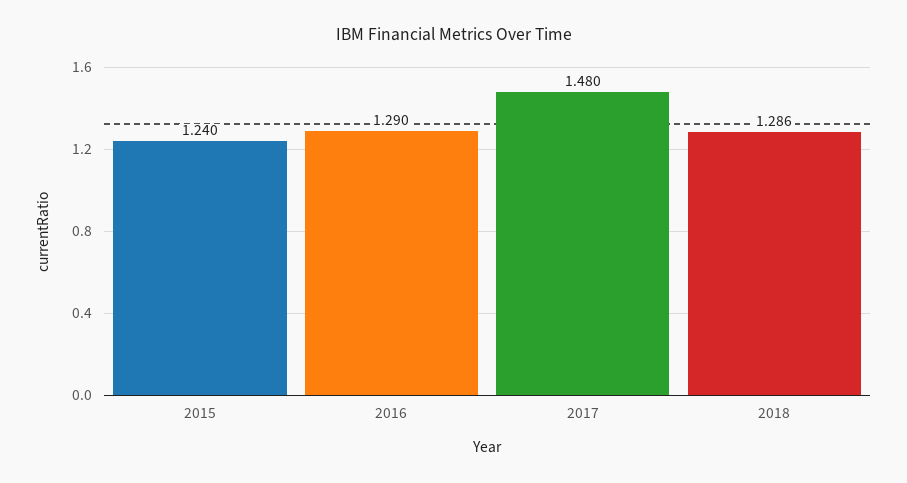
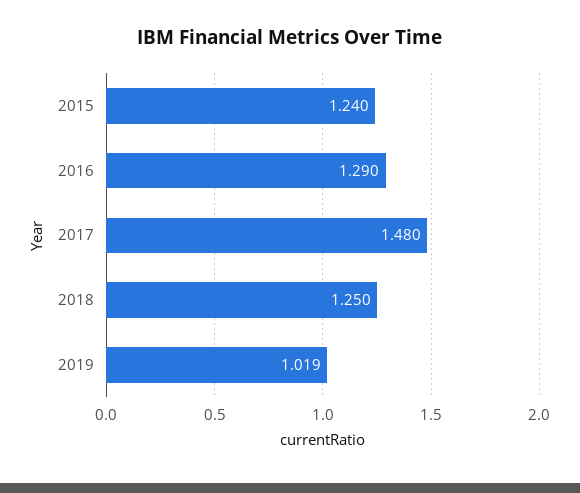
2018: 1.286 -> 1.25
2019: none -> 1.019

